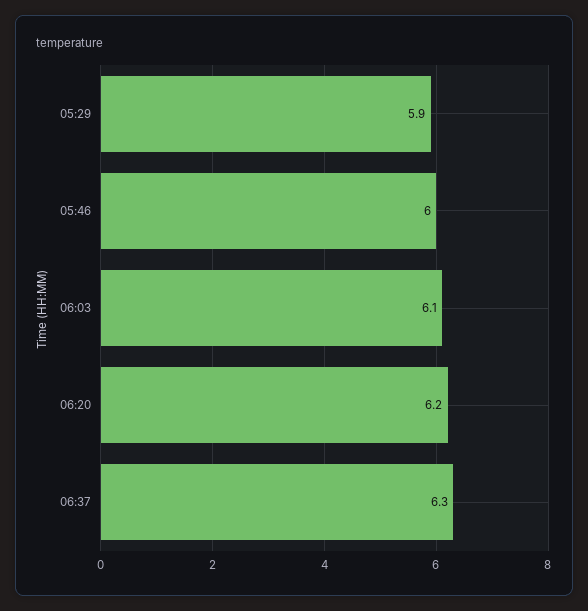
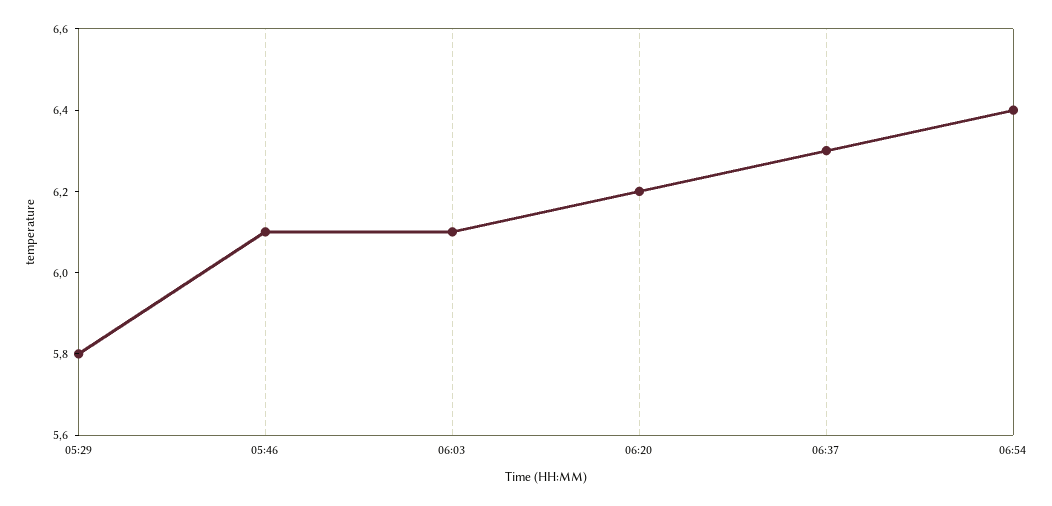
05:29: 5.9 -> 5.8
05:46: 6 -> 6.1
06:54: none -> 6.4

